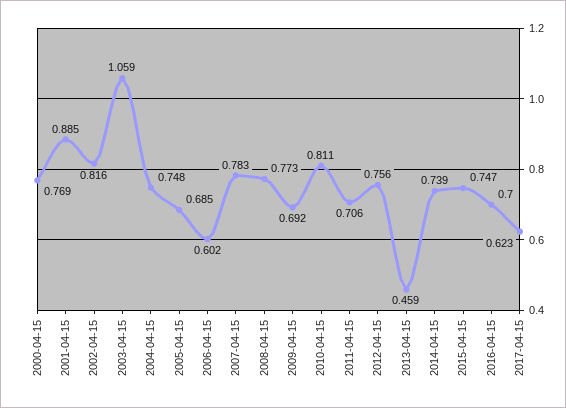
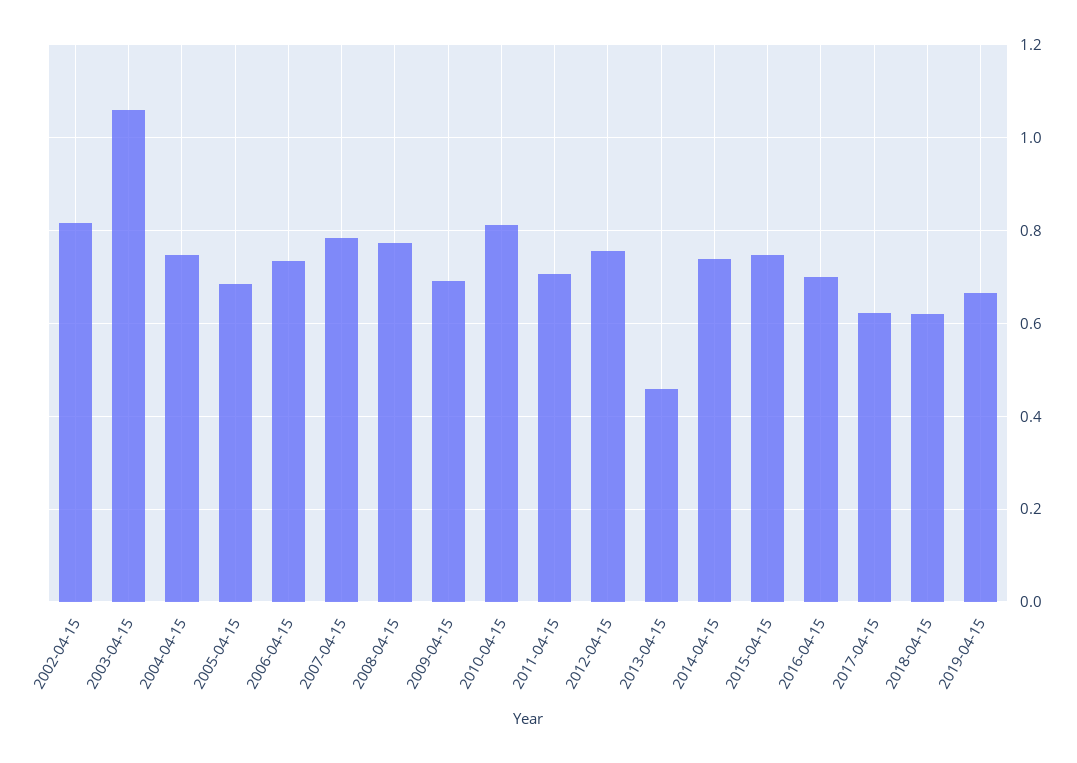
2000-04-15: 0.769 -> none
2001-04-15: 0.885 -> none
2006-04-15: 0.602 -> 0.74
2018-04-15: none -> 0.62
2019-04-15: none -> 0.66

